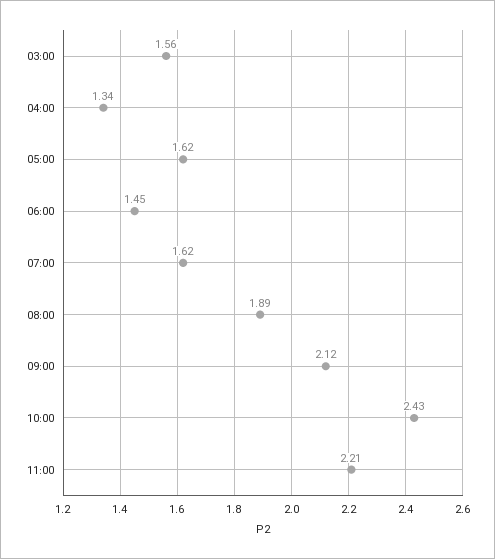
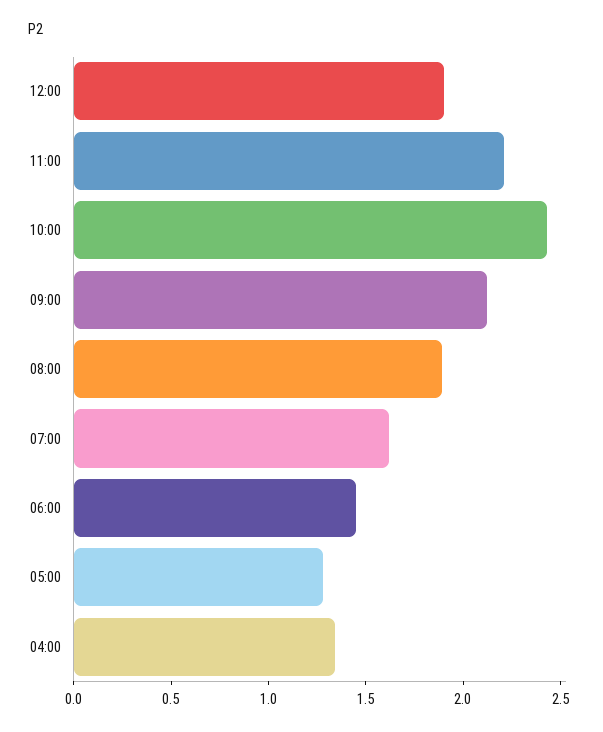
03:00: 1.56 -> none
05:00: 1.62 -> 1.3
12:00: none -> 1.9

